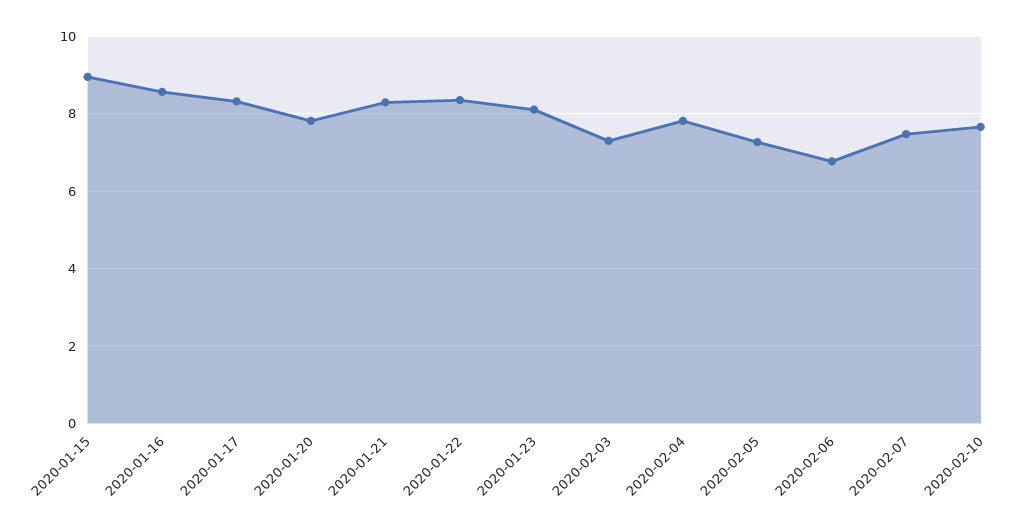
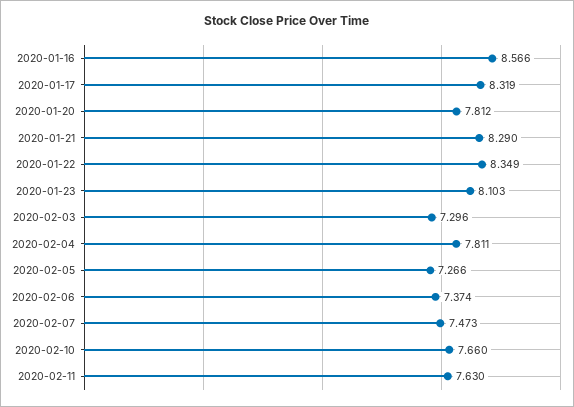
2020-01-15: 9 -> none
2020-02-06: 6.8 -> 7.374
2020-02-11: none -> 7.63

